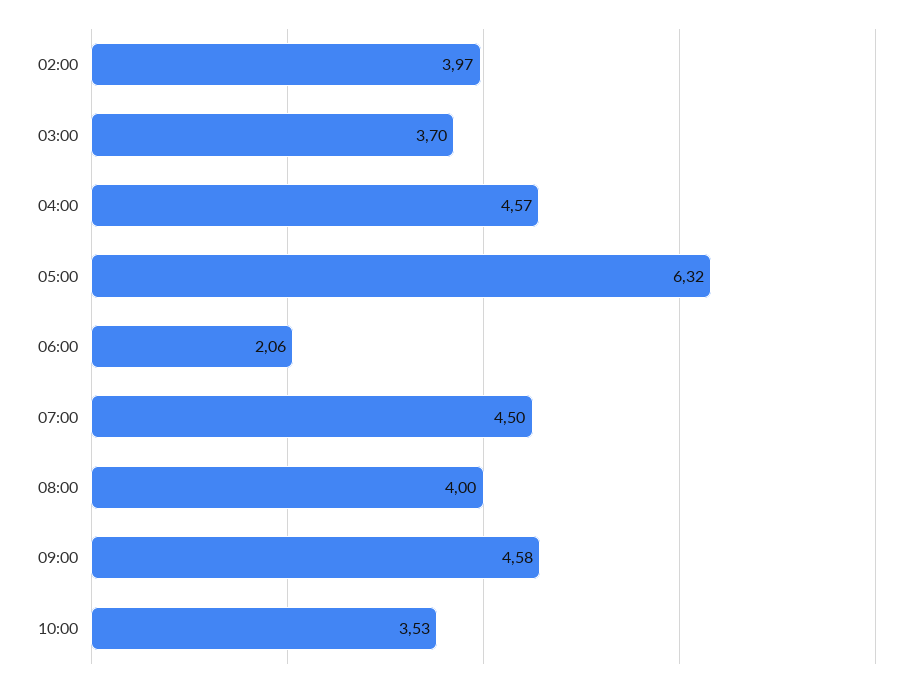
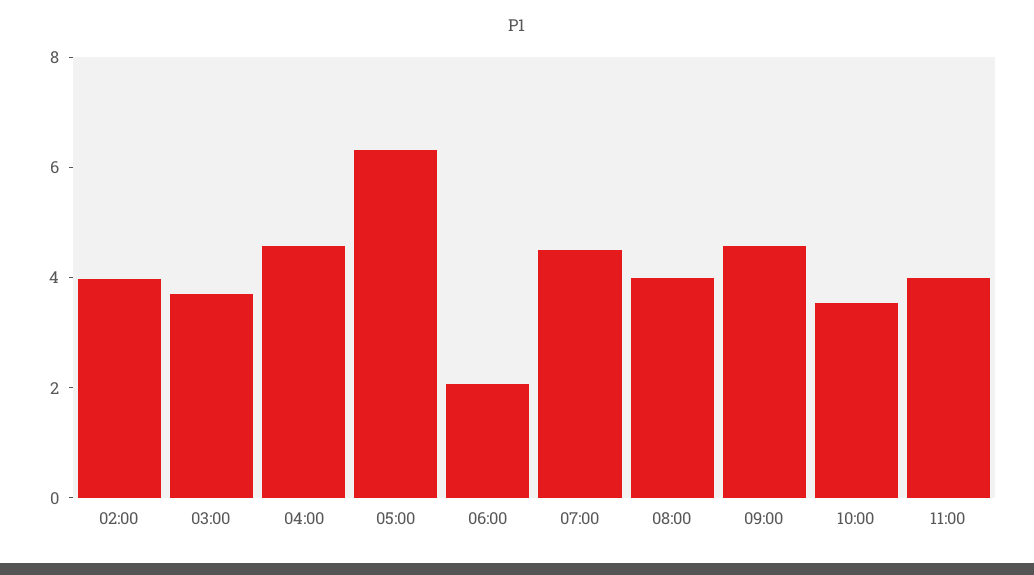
11:00: none -> 4

